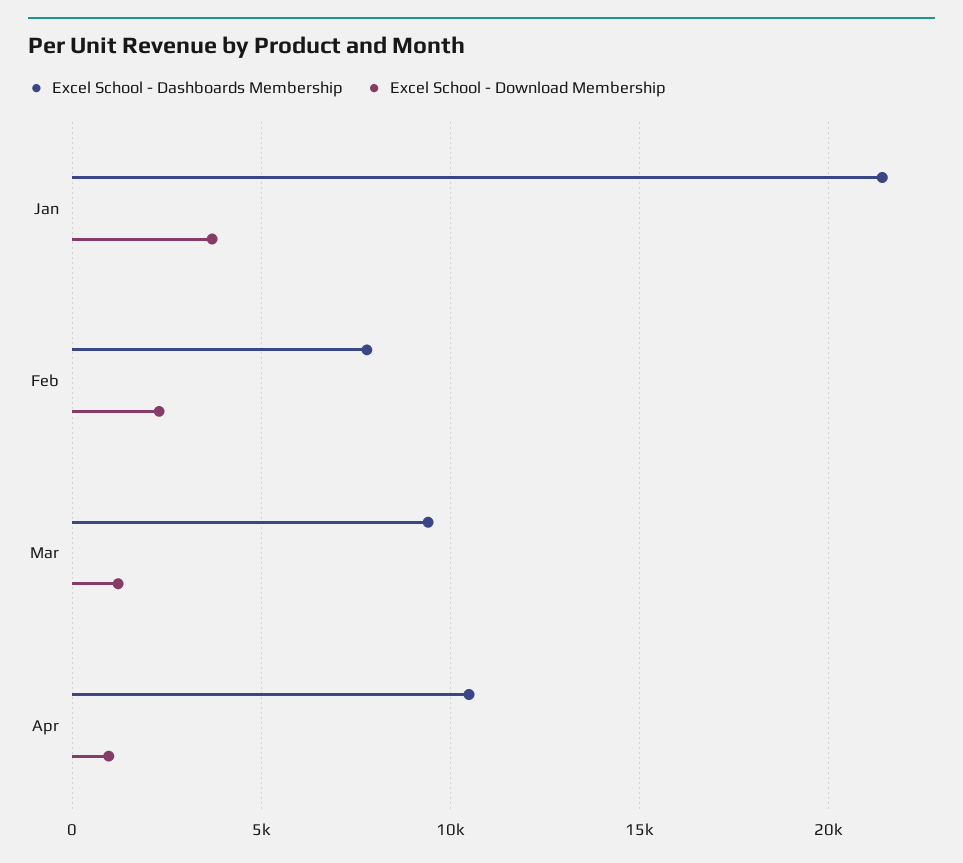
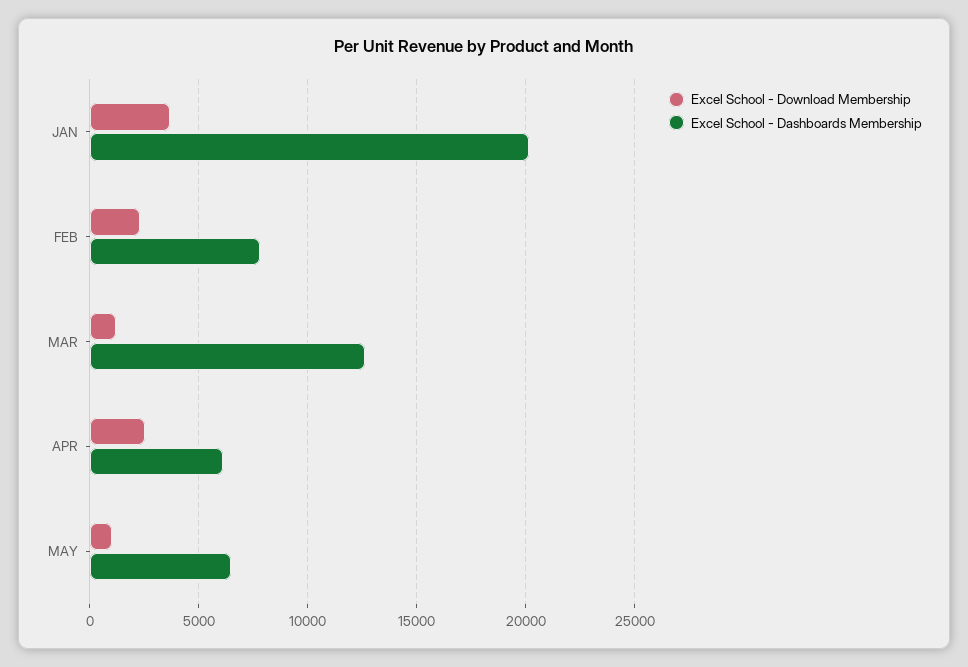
Excel School - Dashboards Membership, Jan: 21500 -> 20000
Excel School - Dashboards Membership, Mar: 9500 -> 12500
Excel School - Dashboards Membership, Apr: 10500 -> 6000
Excel School - Download Membership, Apr: 1000 -> 2500
Excel School - Download Membership, MAY: none -> 1000
Excel School - Dashboards Membership, MAY: none -> 6500

